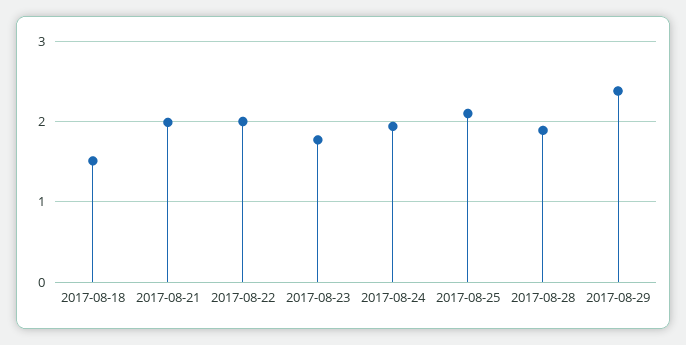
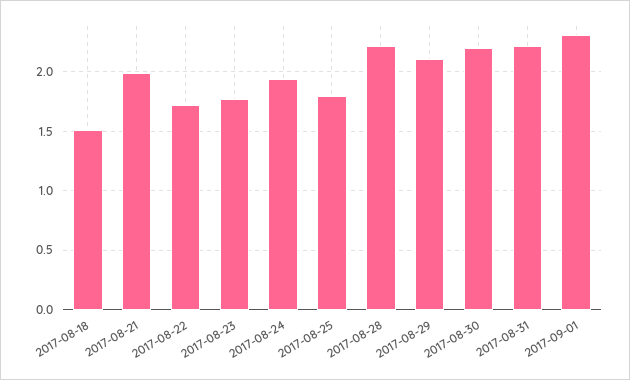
2017-08-22: 2 -> 1.7
2017-08-25: 2.1 -> 1.8
2017-08-28: 1.9 -> 2.2
2017-08-29: 2.4 -> 2.1
2017-08-30: none -> 2.2
2017-08-31: none -> 2.2
2017-09-01: none -> 2.3

